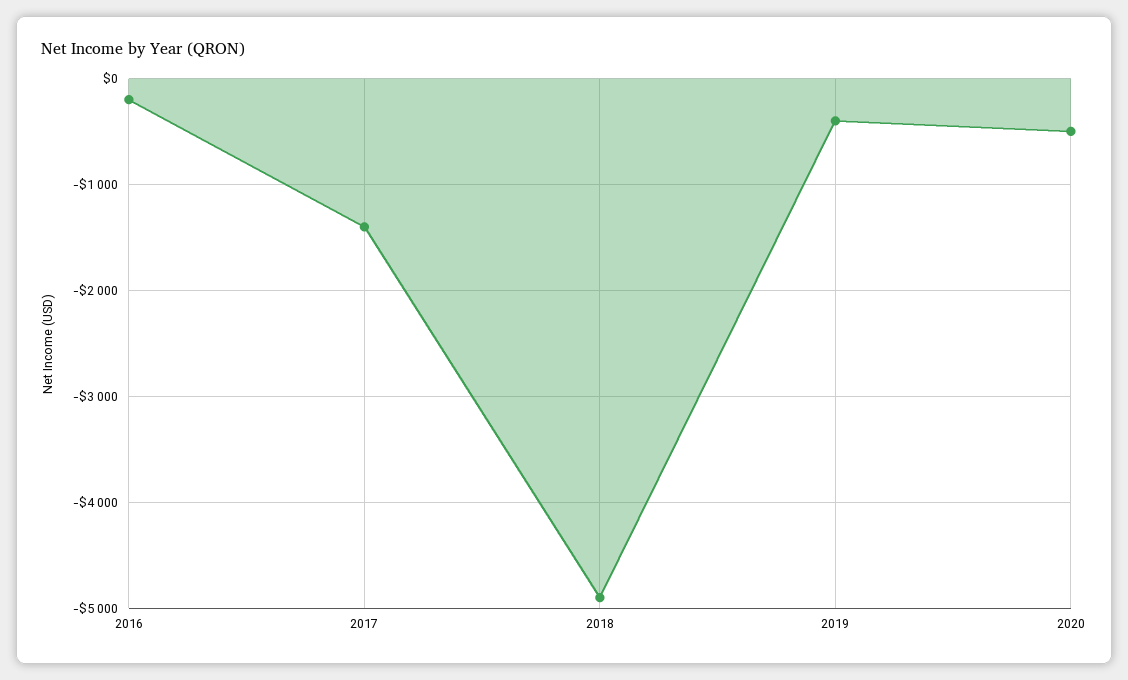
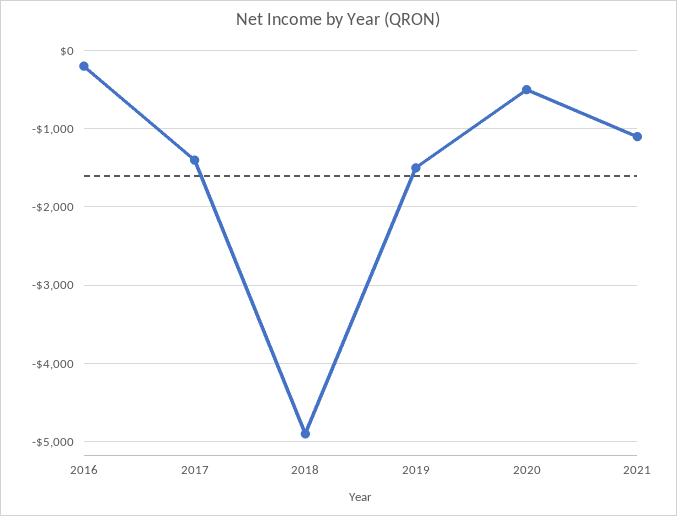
2019: -400 -> -1500
2021: none -> -1100

